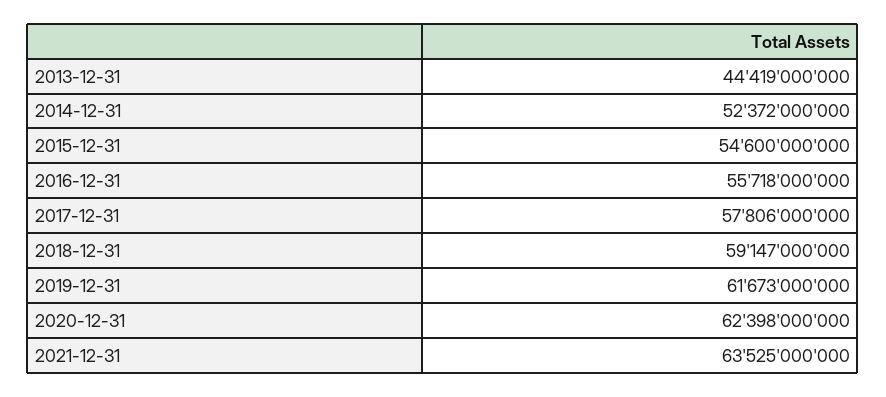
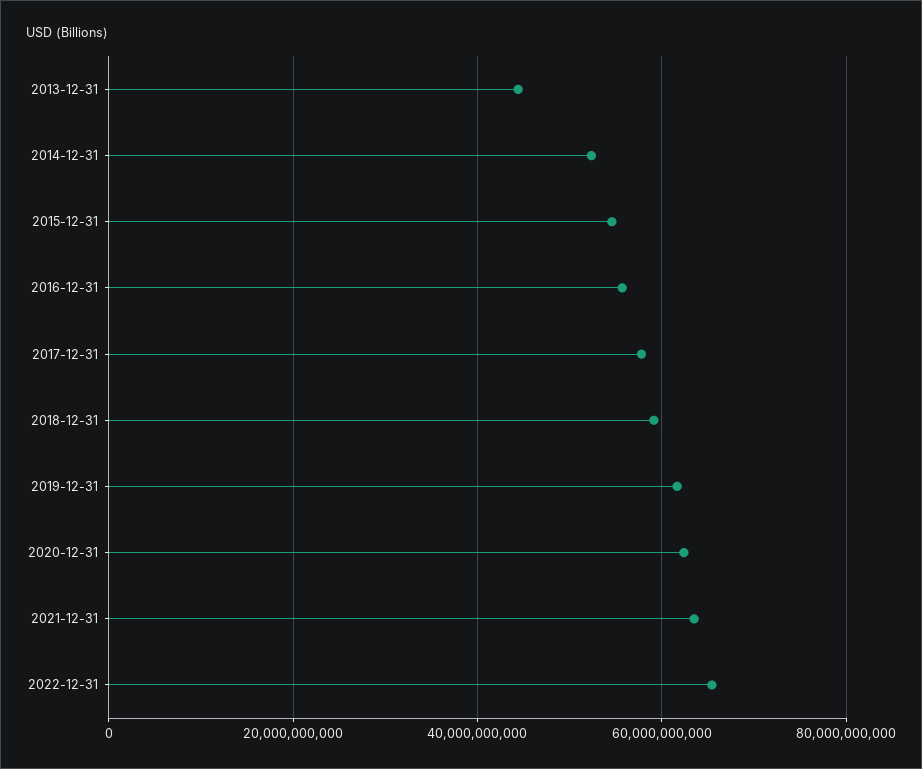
2022-12-31: none -> 66000000000

